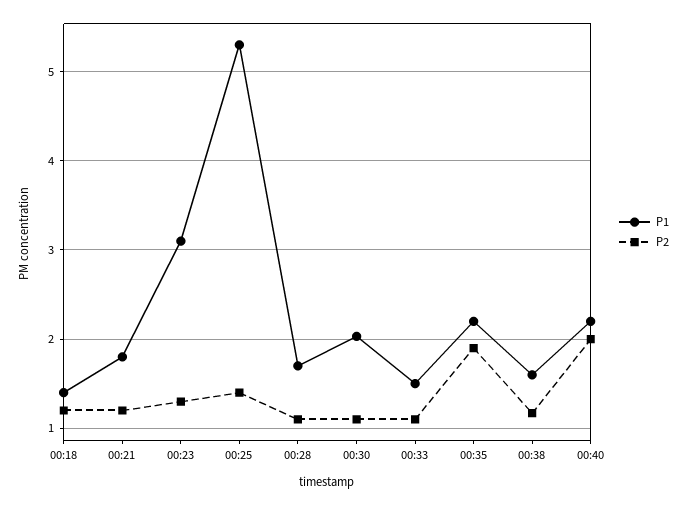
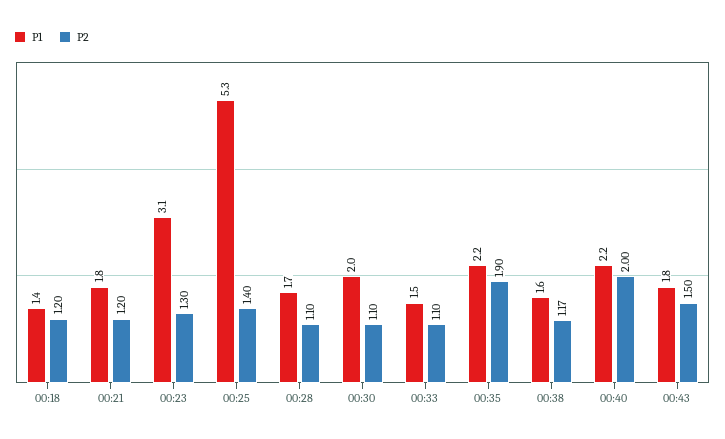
P1, 00:43: none -> 1.8
P2, 00:43: none -> 1.5

